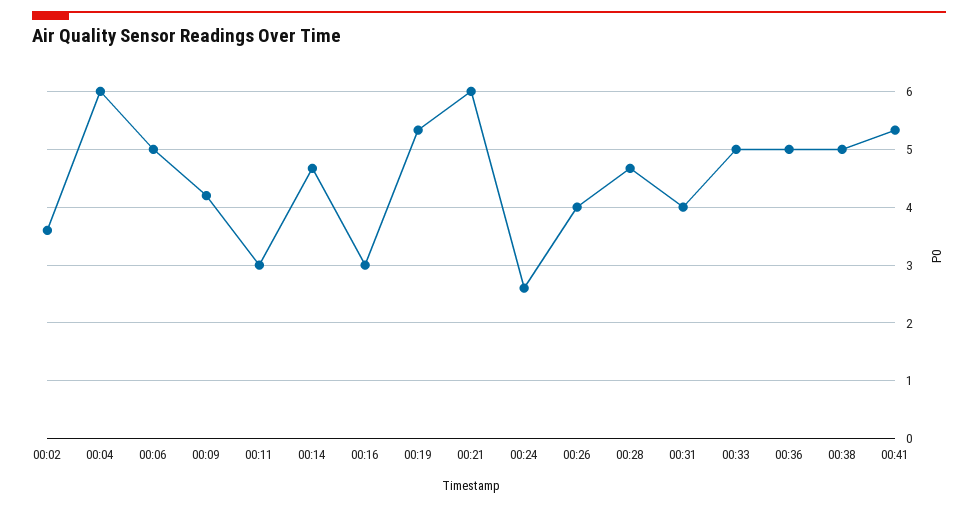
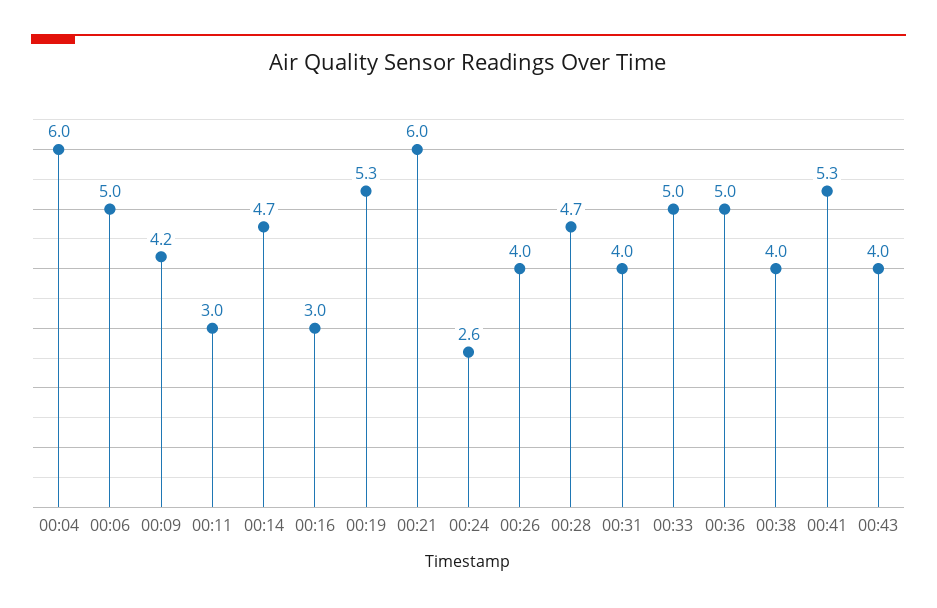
00:02: 3.6 -> none
00:38: 5 -> 4
00:43: none -> 4

